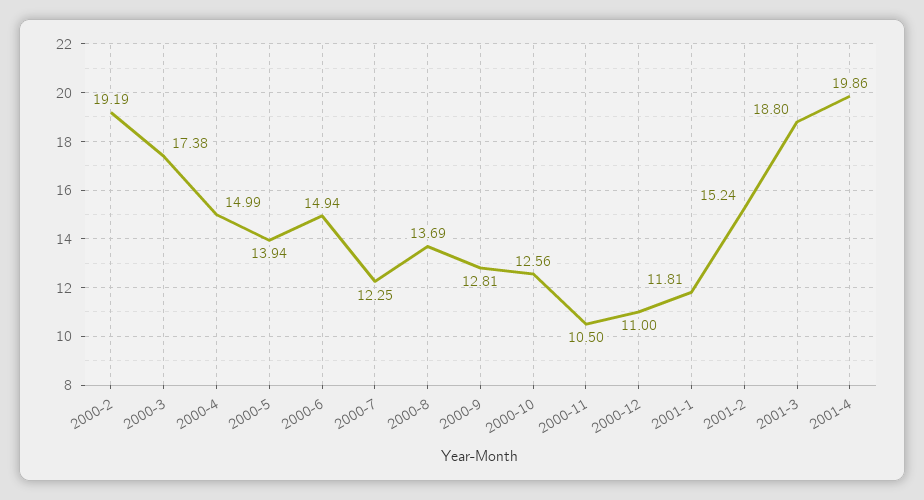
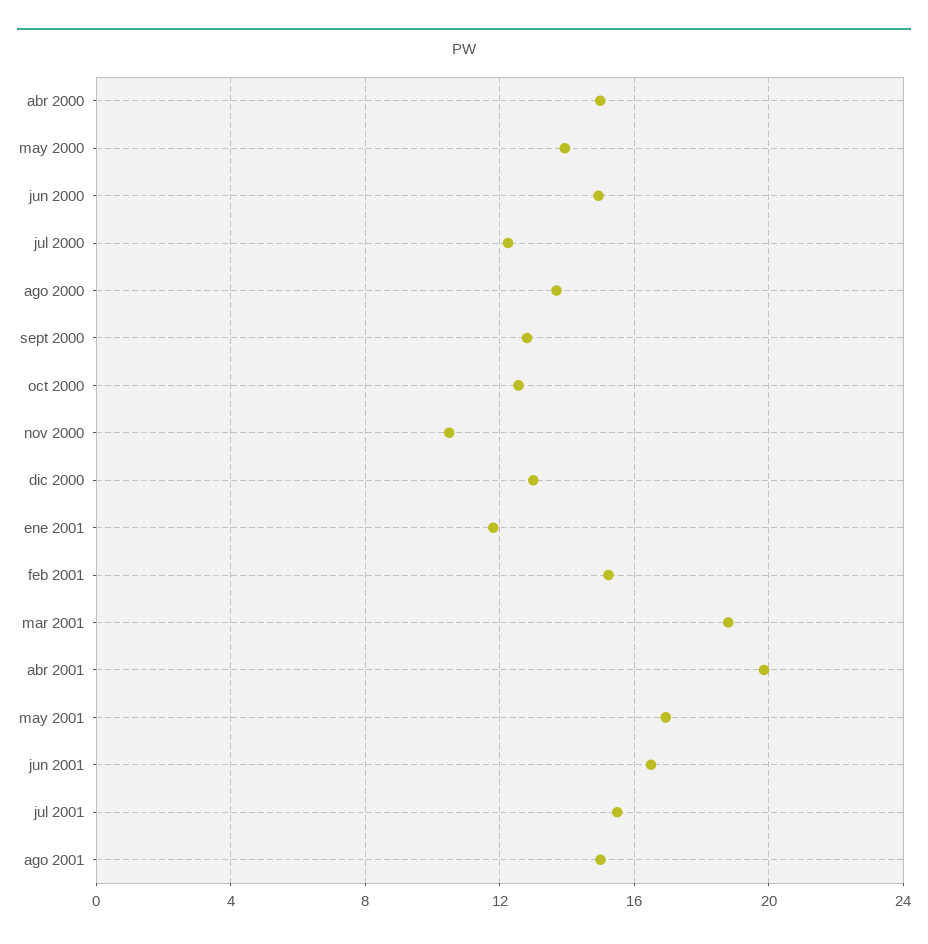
2000-2: 19.19 -> none
2000-3: 17.38 -> none
2000-12: 11 -> 13
may 2001: none -> 17
jun 2001: none -> 16.5
jul 2001: none -> 15.5
ago 2001: none -> 15

